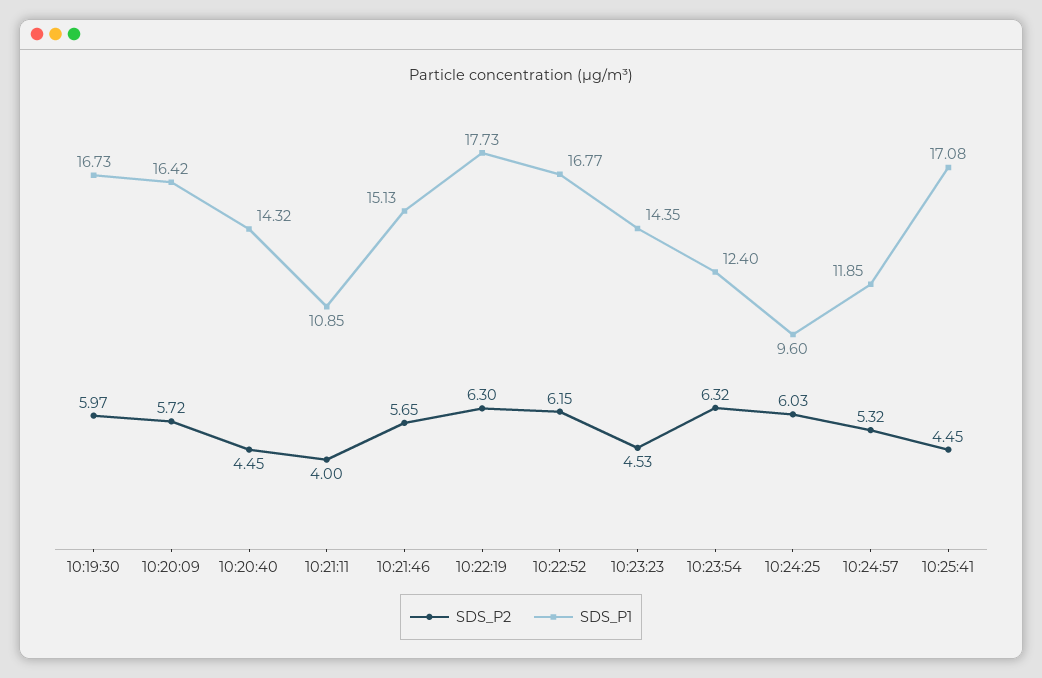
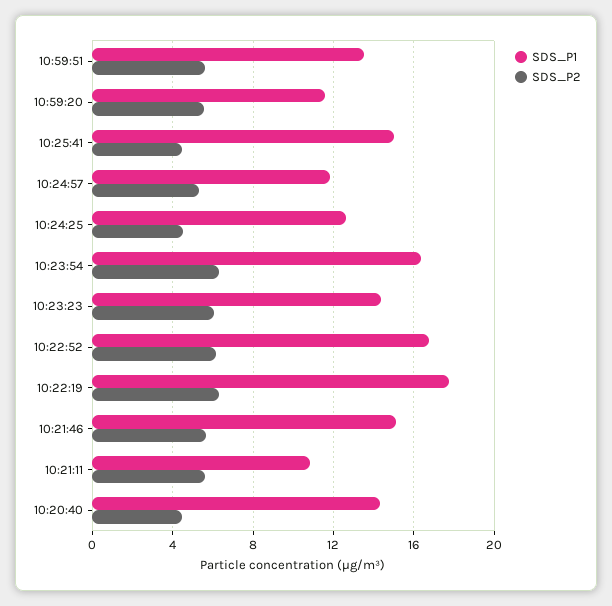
SDS_P2, 10:19:30: 5.97 -> none
SDS_P1, 10:19:30: 16.73 -> none
SDS_P2, 10:20:09: 5.72 -> none
SDS_P1, 10:20:09: 16.42 -> none
SDS_P2, 10:21:11: 4 -> 5.5
SDS_P2, 10:23:23: 4.53 -> 6
SDS_P1, 10:23:54: 12.4 -> 16.5
SDS_P2, 10:24:25: 6.03 -> 4.5
SDS_P1, 10:24:25: 9.6 -> 12.5
SDS_P1, 10:25:41: 17.08 -> 15
SDS_P1, 10:59:51: none -> 13.5
SDS_P2, 10:59:51: none -> 5.5
SDS_P1, 10:59:20: none -> 11.5
SDS_P2, 10:59:20: none -> 5.5

